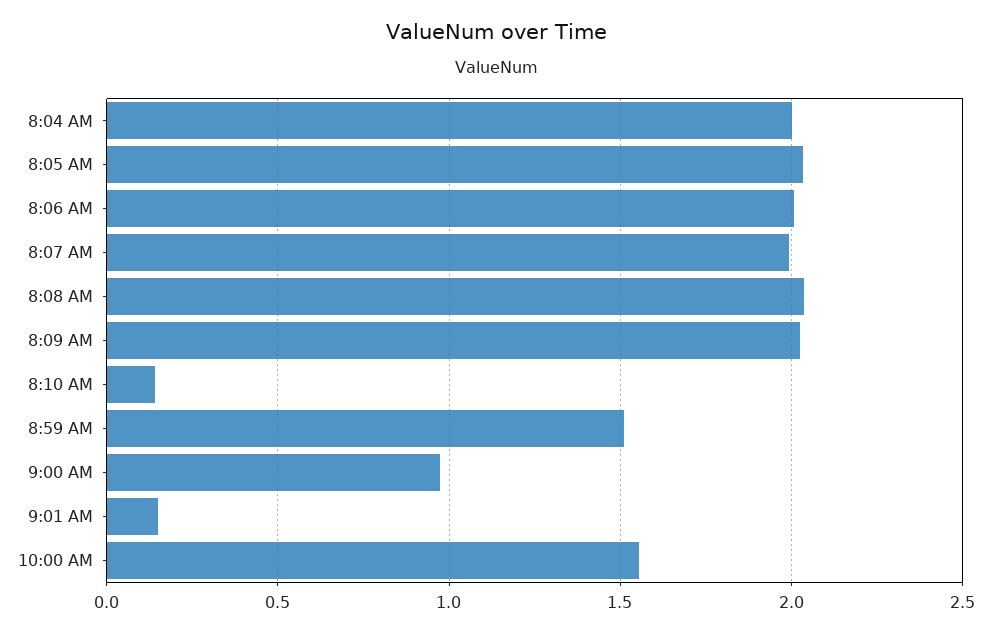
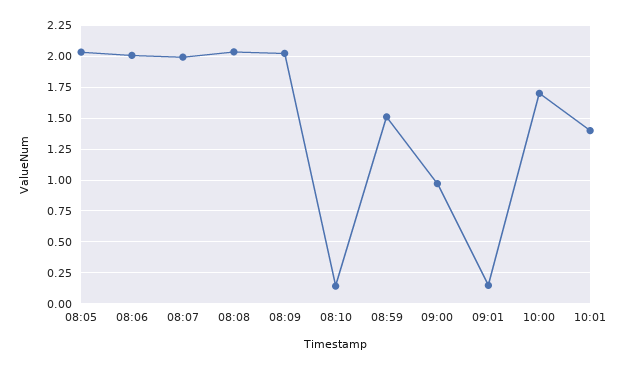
8:04 AM: 2 -> none
10:00 AM: 1.55 -> 1.7
10:01: none -> 1.4

